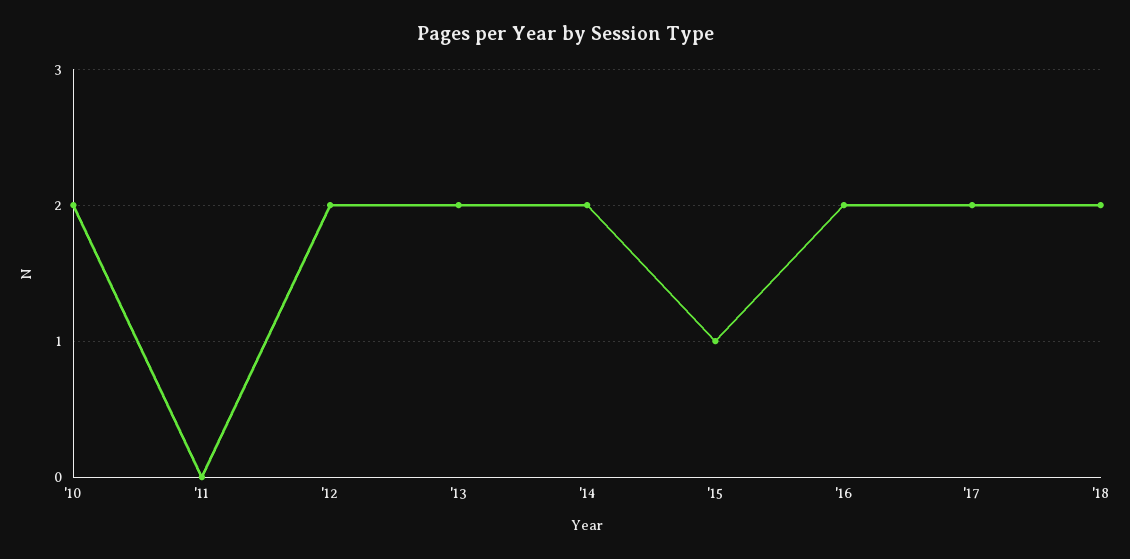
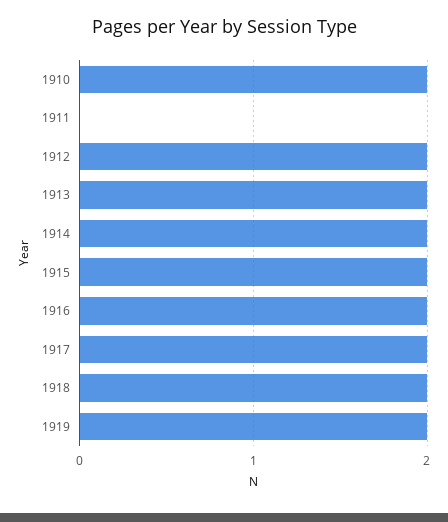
'15: 1 -> 2
1919: none -> 2

